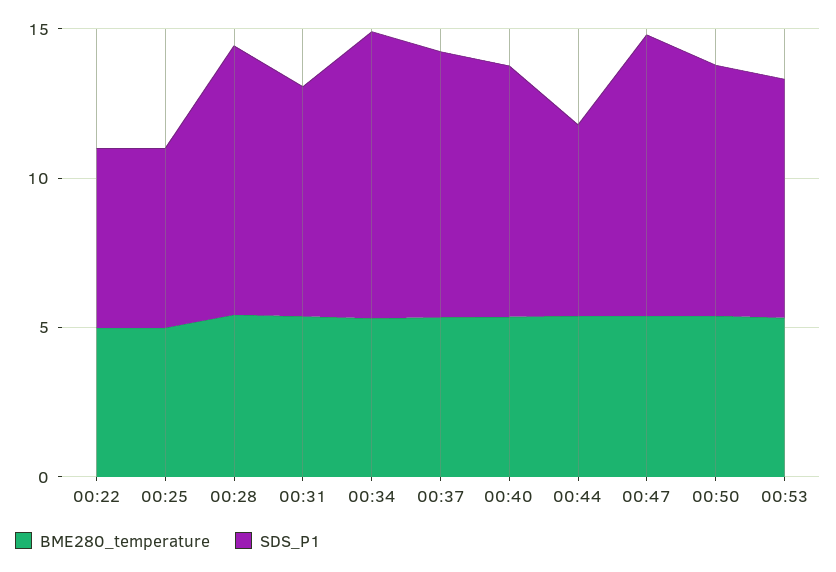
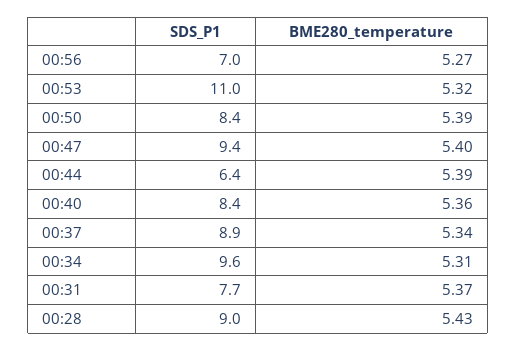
BME280_temperature, 00:22: 5 -> none
SDS_P1, 00:22: 6 -> none
BME280_temperature, 00:25: 5 -> none
SDS_P1, 00:25: 6 -> none
SDS_P1, 00:53: 8 -> 11
SDS_P1, 00:56: none -> 7
BME280_temperature, 00:56: none -> 5.27

